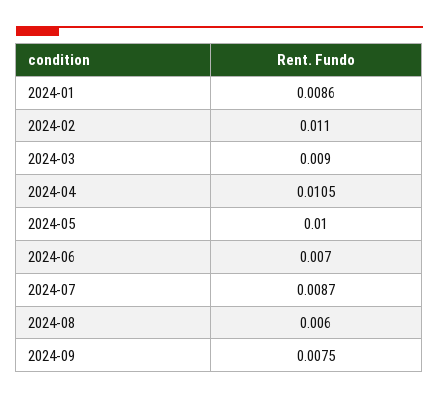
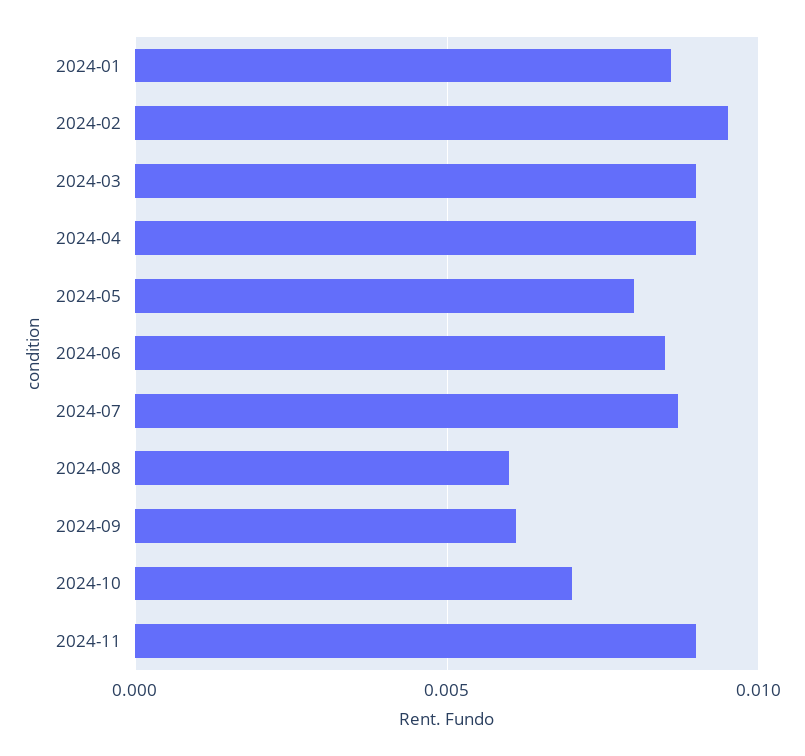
2024-02: 0.011 -> 0.0095
2024-04: 0.0105 -> 0.009
2024-05: 0.01 -> 0.008
2024-06: 0.007 -> 0.0085
2024-09: 0.0075 -> 0.006
2024-10: none -> 0.007
2024-11: none -> 0.009

